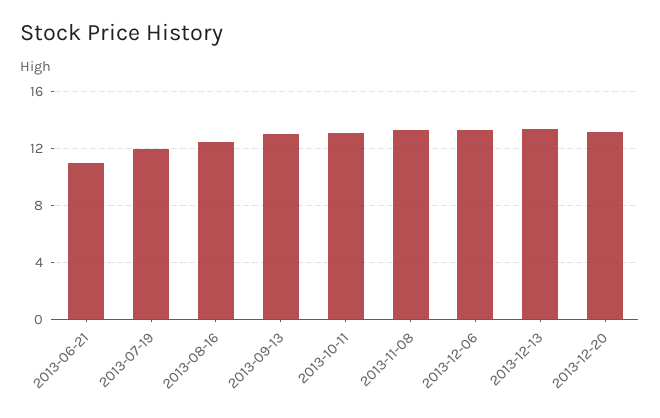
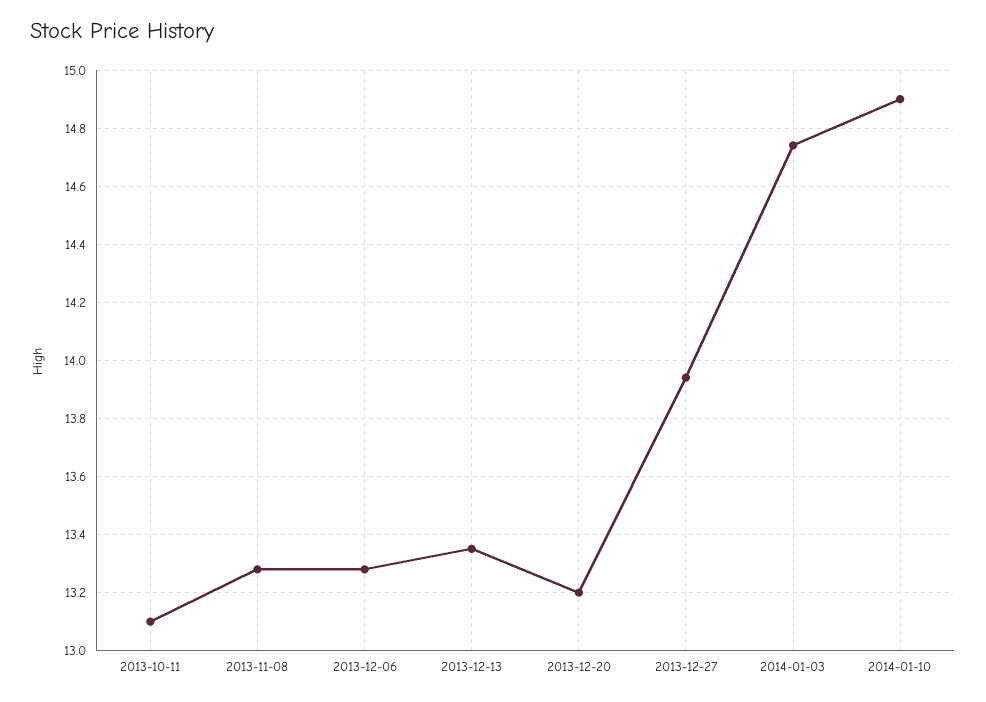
2013-06-21: 11 -> none
2013-07-19: 12 -> none
2013-08-16: 12.5 -> none
2013-09-13: 13 -> none
2013-12-27: none -> 13.95
2014-01-03: none -> 14.75
2014-01-10: none -> 14.9

